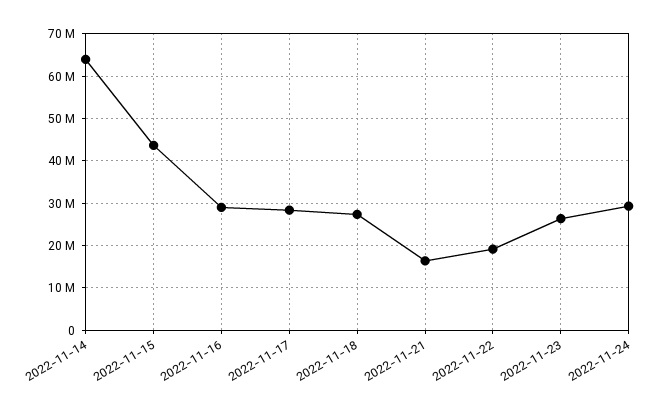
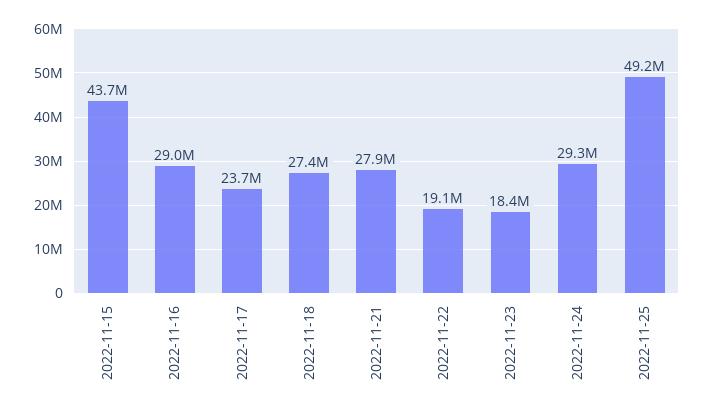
2022-11-14: 64000000 -> none
2022-11-17: 28000000 -> 23700000
2022-11-21: 16000000 -> 27900000
2022-11-23: 26000000 -> 18400000
2022-11-25: none -> 49200000

